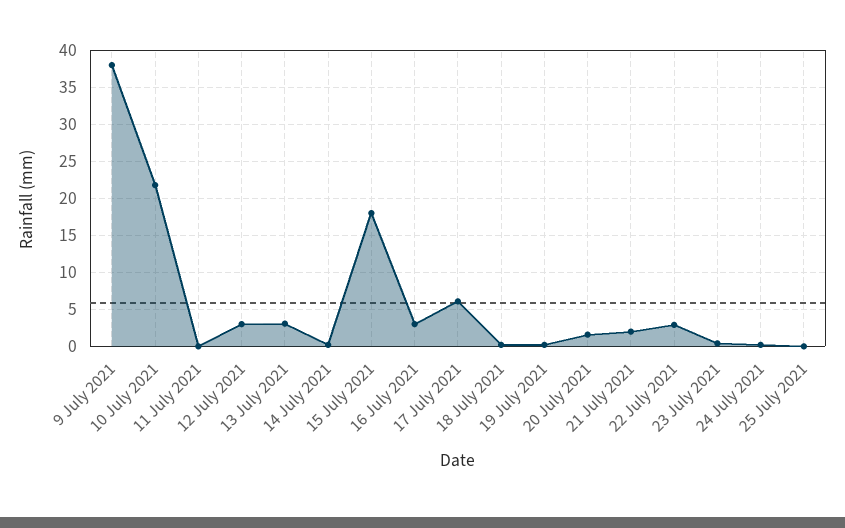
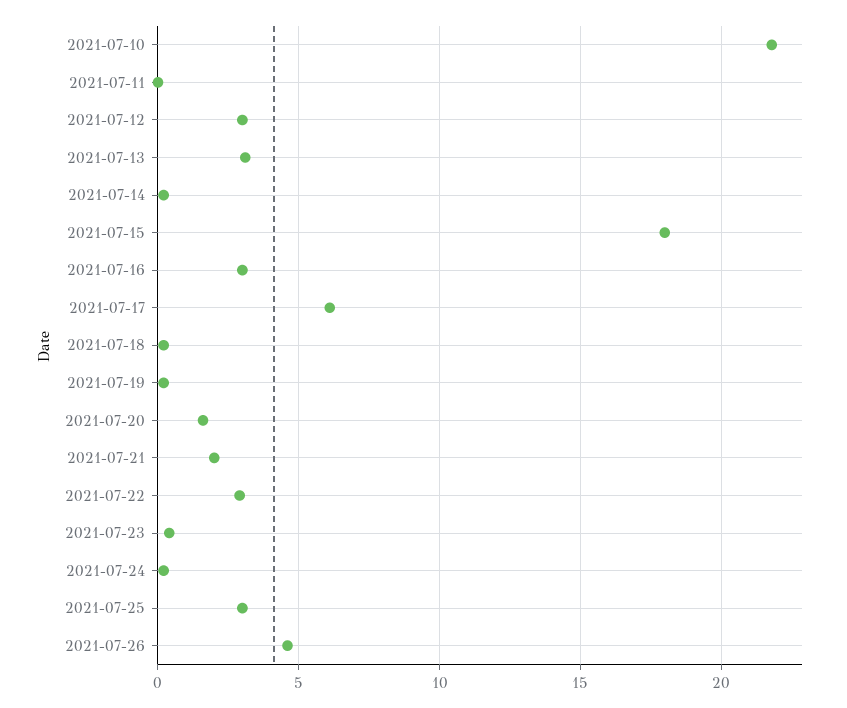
9 July 2021: 38 -> none
25 July 2021: 0 -> 3
2021-07-26: none -> 4.5

